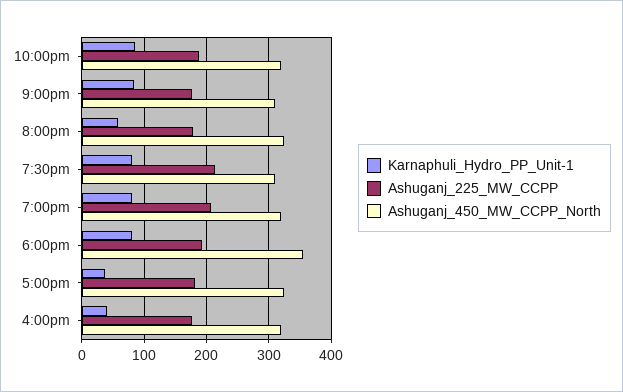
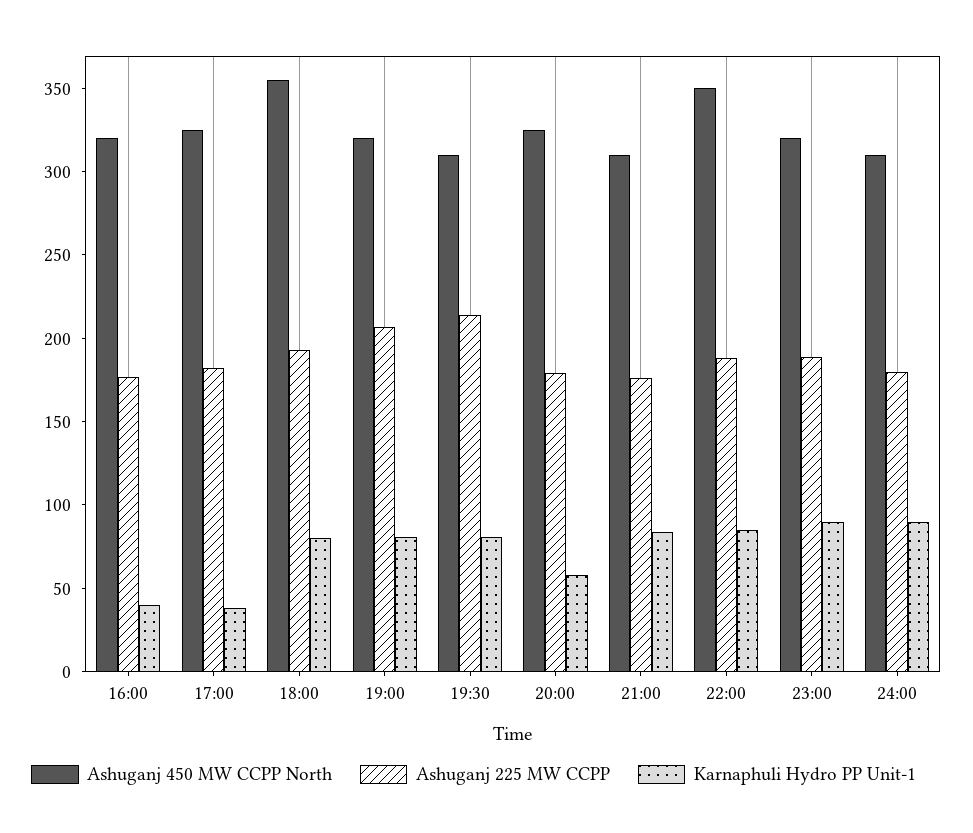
Ashuganj_450_MW_CCPP_North, 10:00pm: 320 -> 350
Ashuganj_450_MW_CCPP_North, 23:00: none -> 320
Ashuganj_225_MW_CCPP, 23:00: none -> 190
Karnaphuli_Hydro_PP_Unit-1, 23:00: none -> 90
Ashuganj_450_MW_CCPP_North, 24:00: none -> 310
Ashuganj_225_MW_CCPP, 24:00: none -> 180
Karnaphuli_Hydro_PP_Unit-1, 24:00: none -> 90

